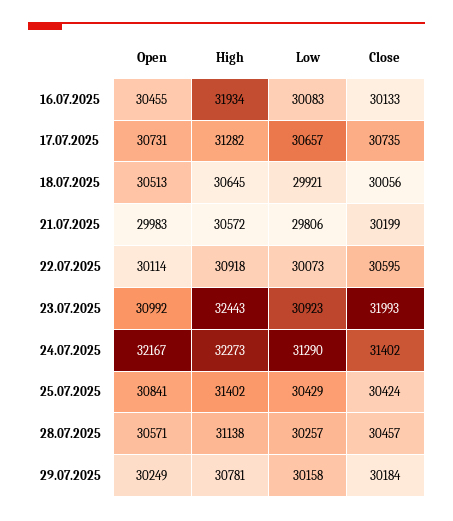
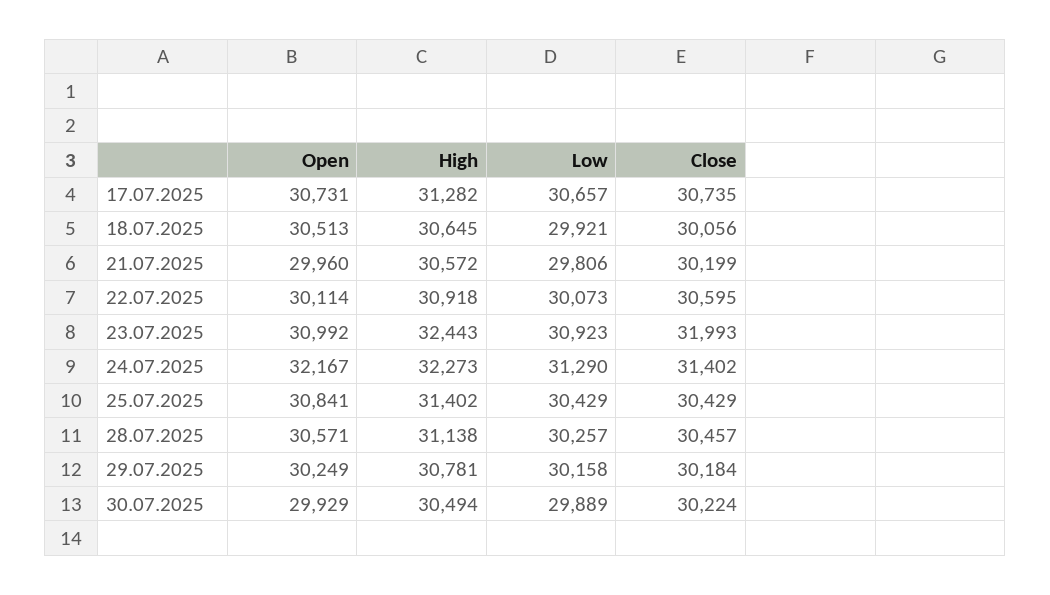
Open, 16.07.2025: 30455 -> none
High, 16.07.2025: 31934 -> none
Low, 16.07.2025: 30083 -> none
Close, 16.07.2025: 30133 -> none
Open, 21.07.2025: 29983 -> 29960
Close, 25.07.2025: 30424 -> 30429
Open, 30.07.2025: none -> 29929
High, 30.07.2025: none -> 30494
Low, 30.07.2025: none -> 29889
Close, 30.07.2025: none -> 30224

